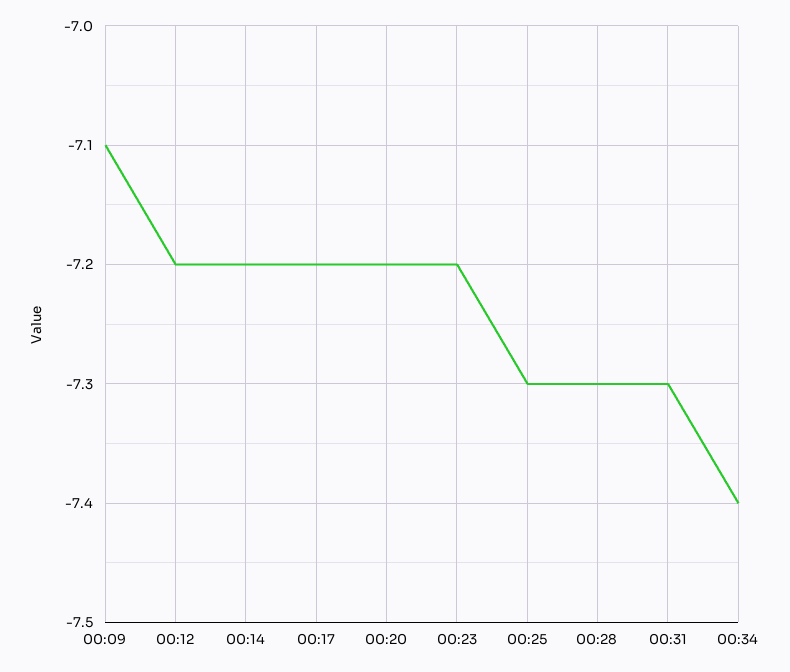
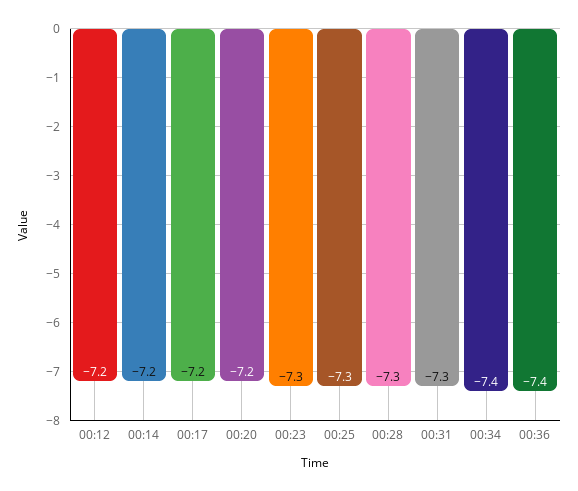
00:09: -7.1 -> none
00:23: -7.2 -> -7.3
00:36: none -> -7.4

